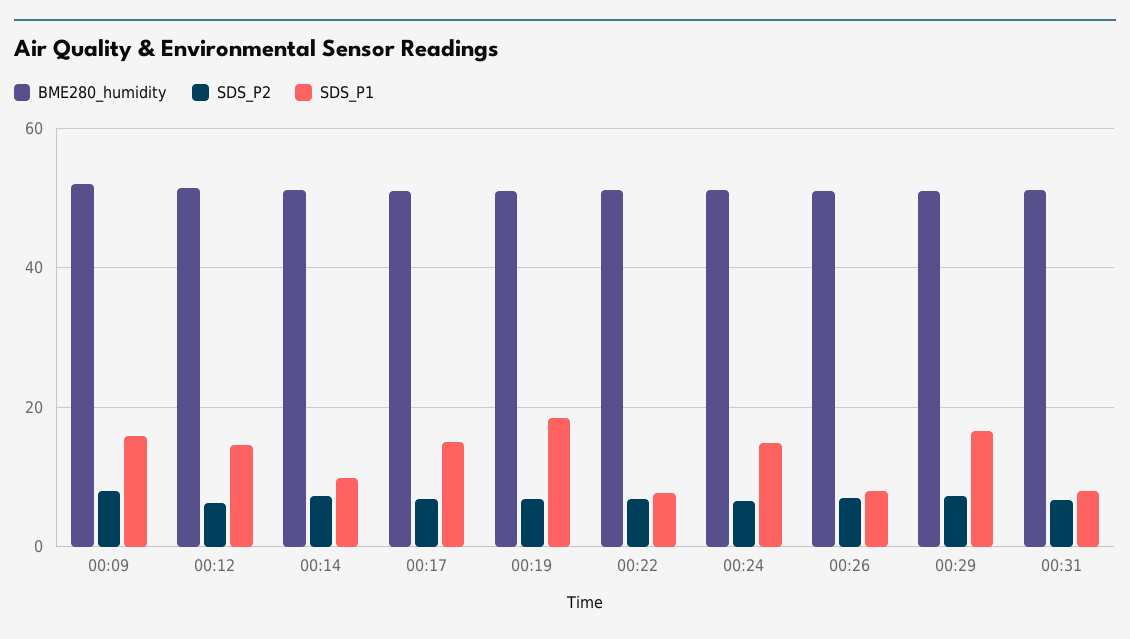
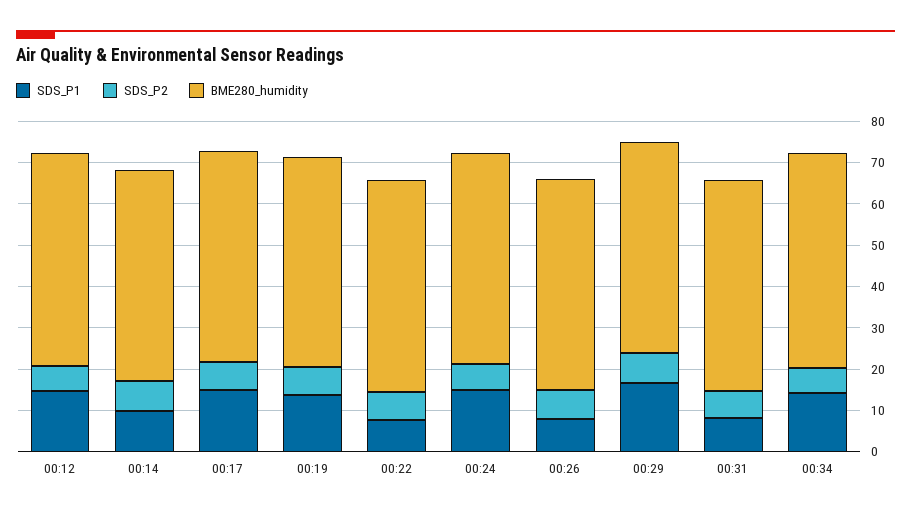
BME280_humidity, 00:09: 52 -> none
SDS_P2, 00:09: 8 -> none
SDS_P1, 00:09: 16 -> none
SDS_P1, 00:19: 18 -> 14
SDS_P1, 00:34: none -> 14
SDS_P2, 00:34: none -> 6
BME280_humidity, 00:34: none -> 52

